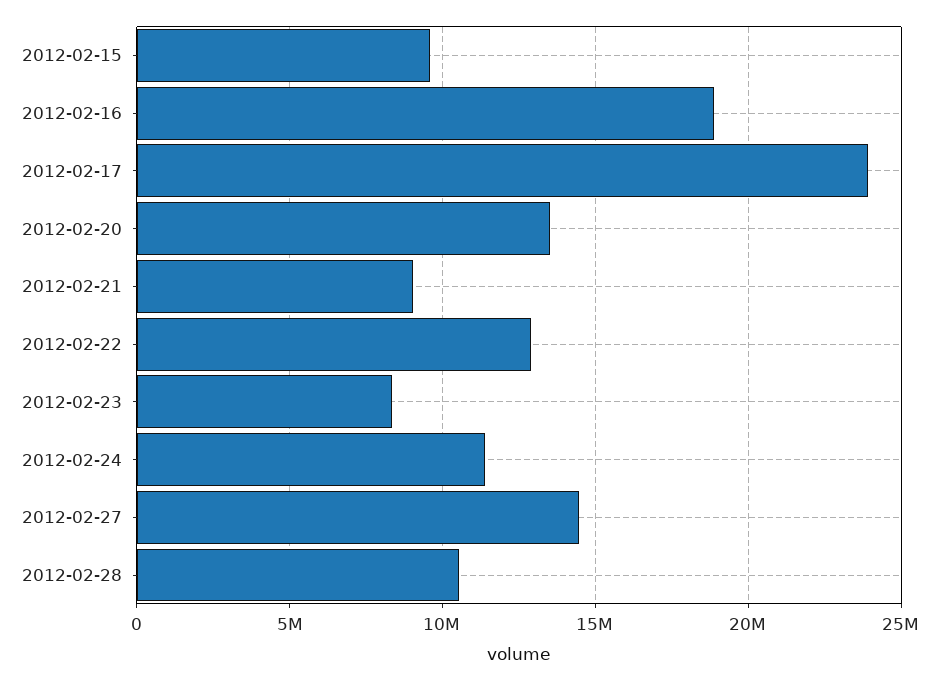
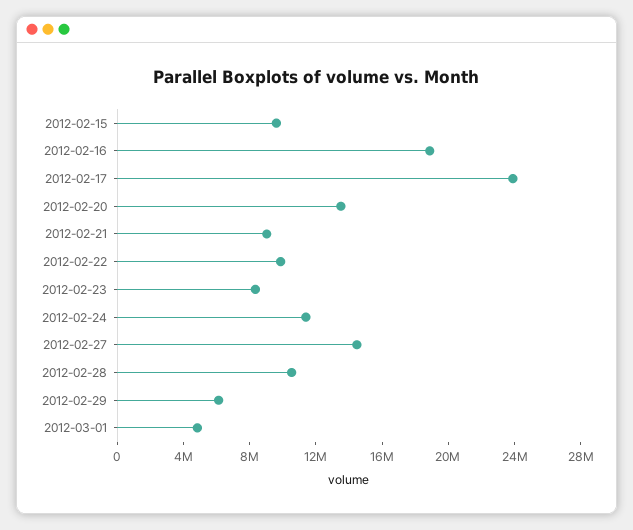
2012-02-22: 13000000 -> 10000000
2012-02-29: none -> 6000000
2012-03-01: none -> 5000000

